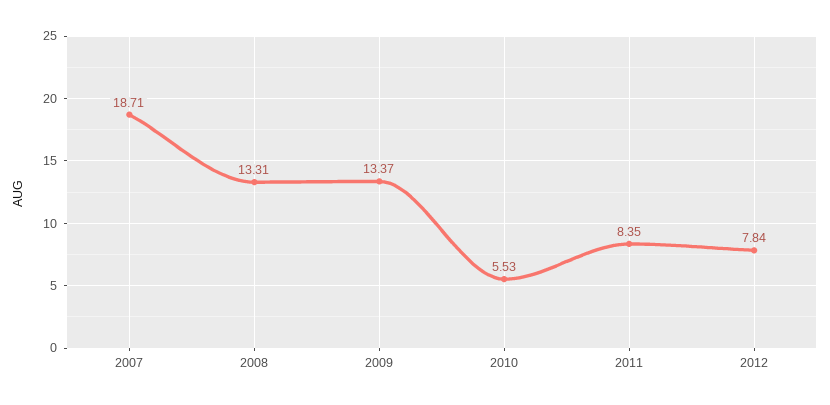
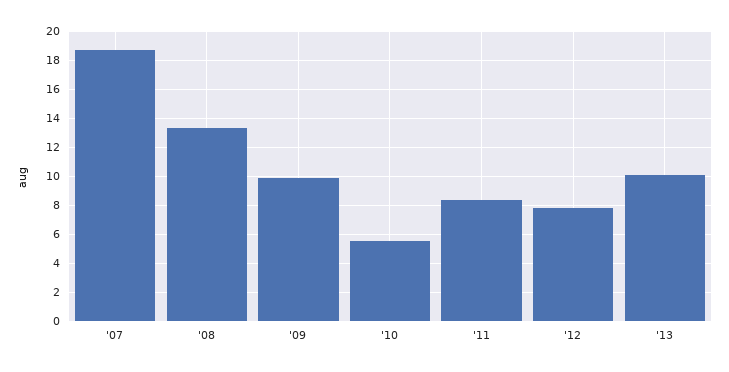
2009: 13.37 -> 10
'13: none -> 10

